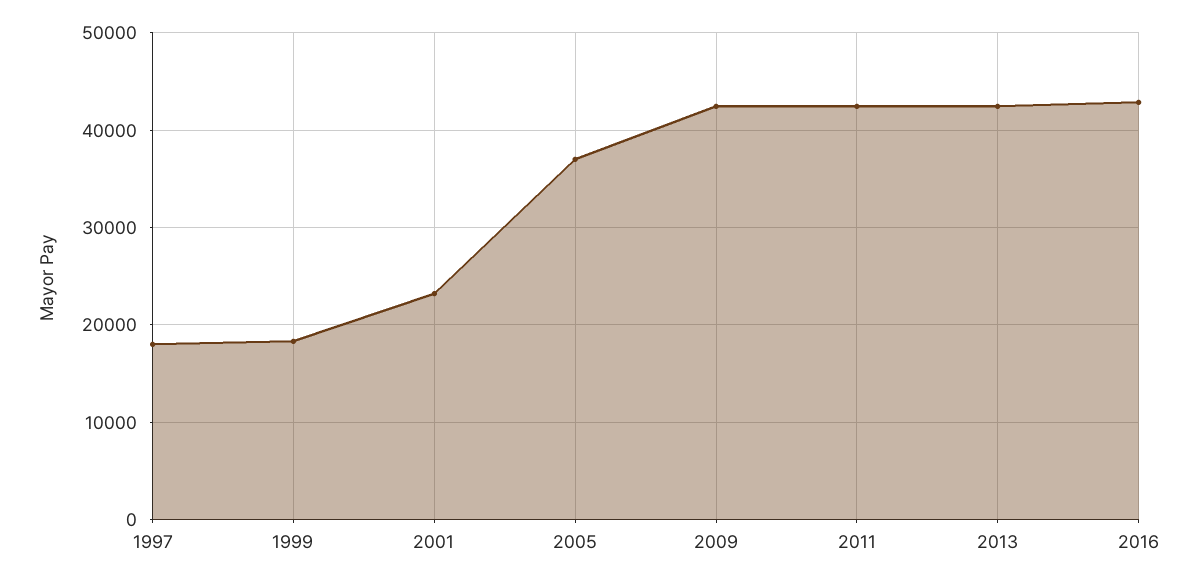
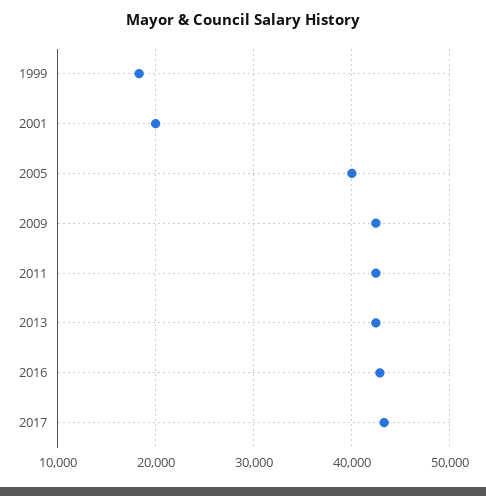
1997: 18000 -> none
2001: 23000 -> 20000
2005: 37000 -> 40000
2017: none -> 43000

